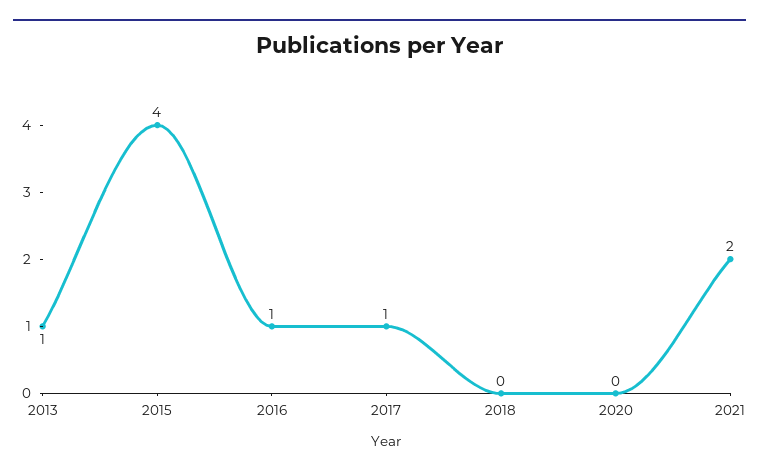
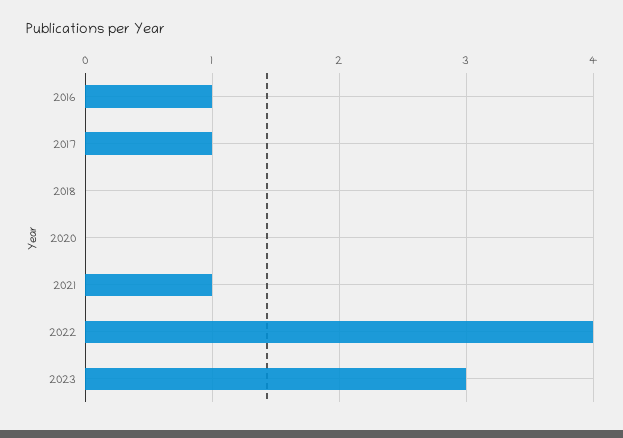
2013: 1 -> none
2015: 4 -> none
2021: 2 -> 1
2022: none -> 4
2023: none -> 3

